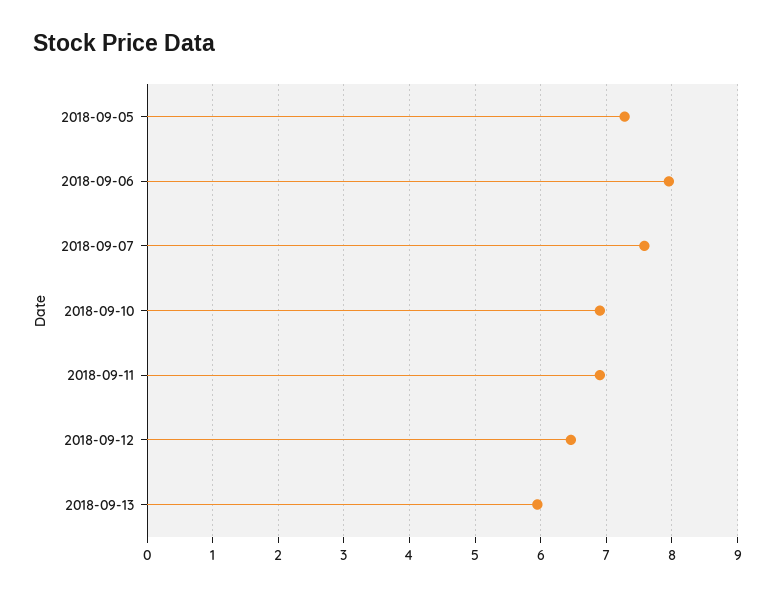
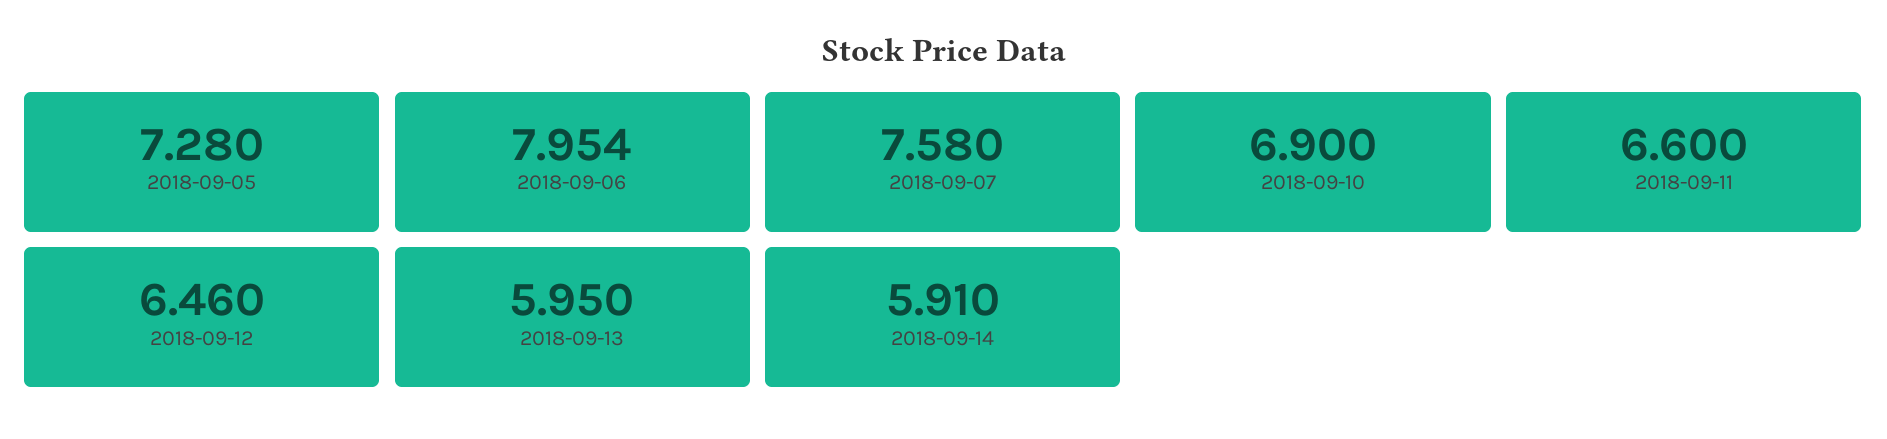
2018-09-11: 6.9 -> 6.6
2018-09-14: none -> 5.91

